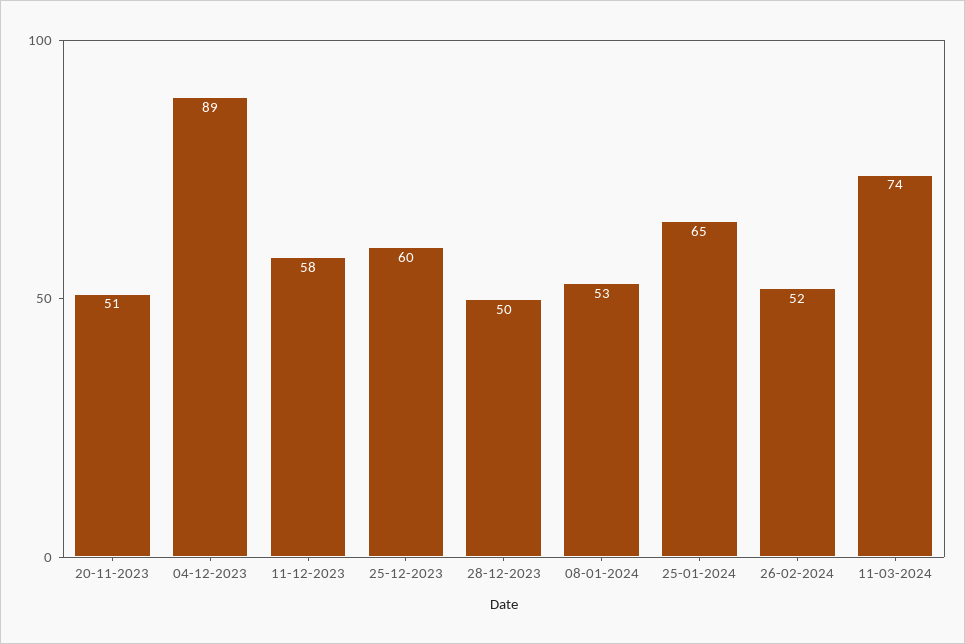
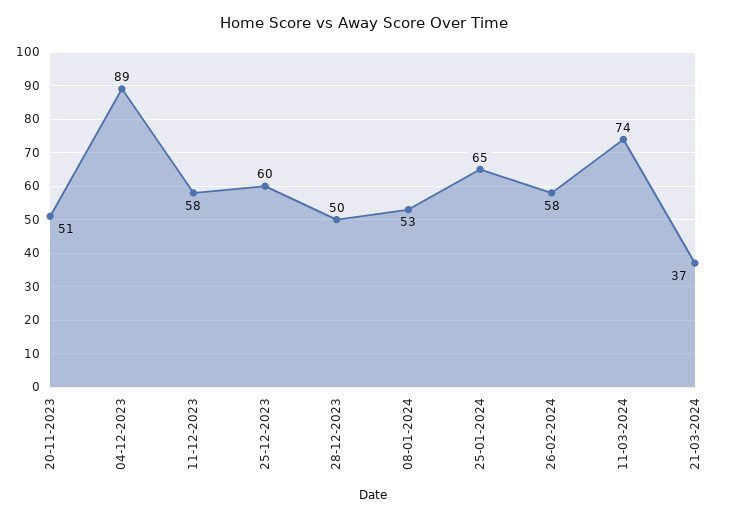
26-02-2024: 52 -> 58
21-03-2024: none -> 37

